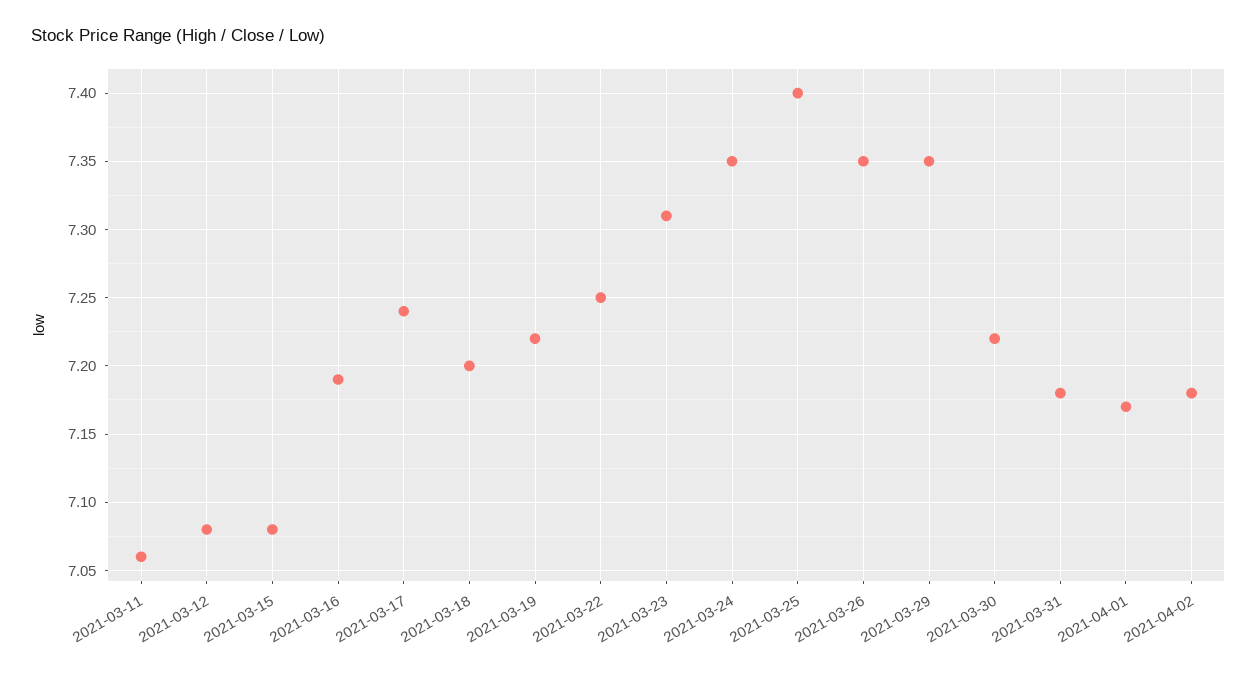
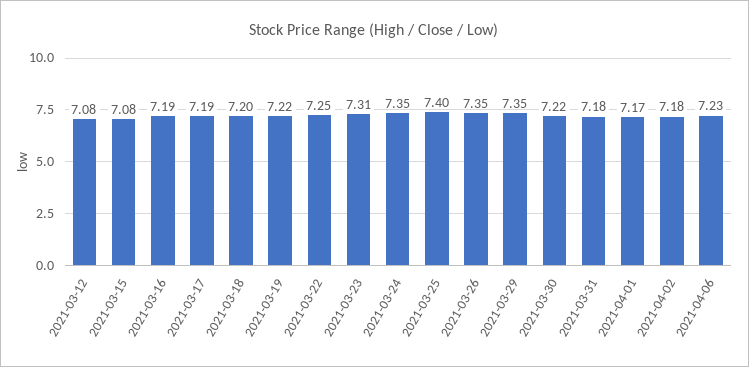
2021-03-11: 7.06 -> none
2021-03-17: 7.24 -> 7.19
2021-04-06: none -> 7.23

